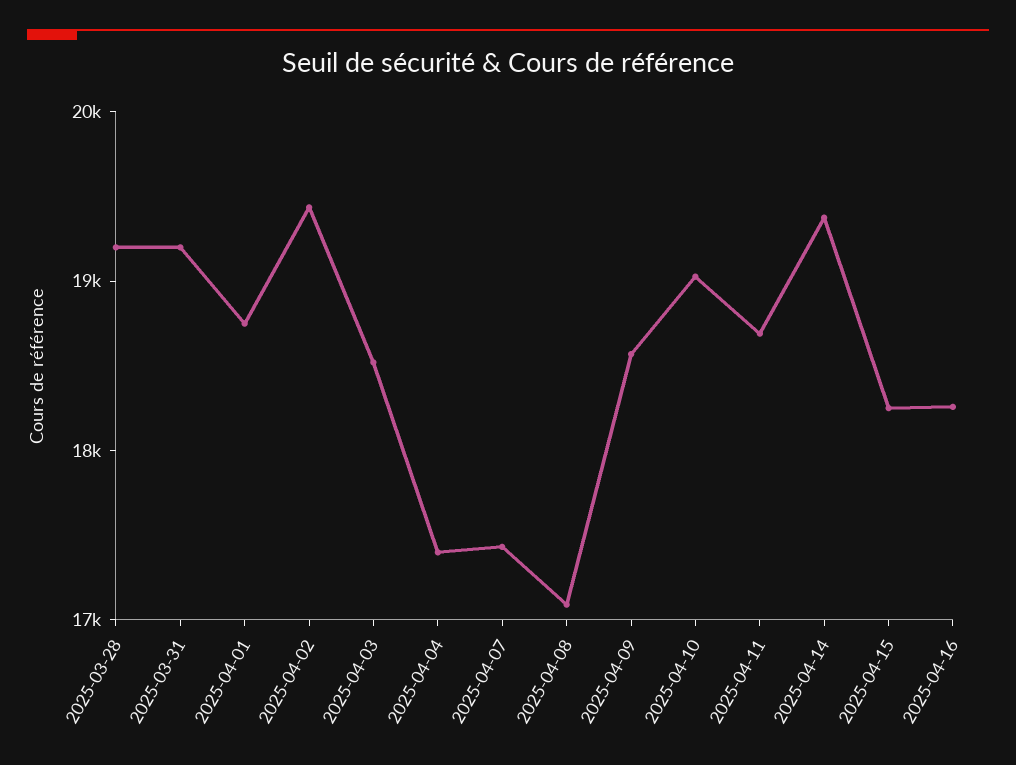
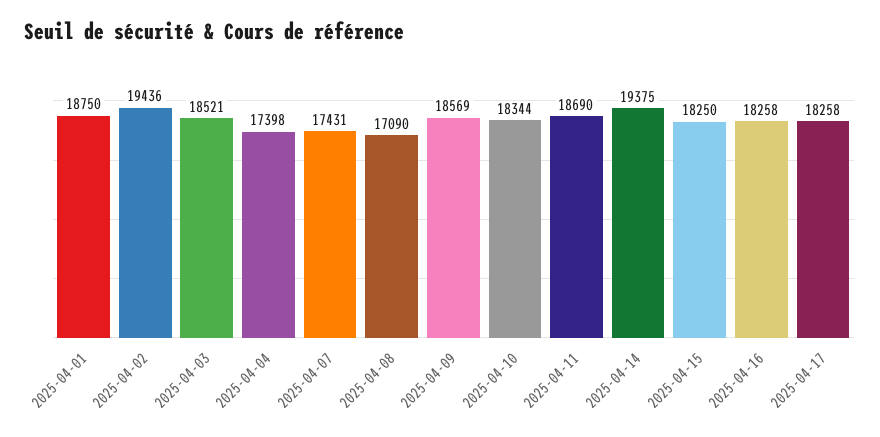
2025-03-28: 19200 -> none
2025-03-31: 19200 -> none
2025-04-10: 19000 -> 18344
2025-04-17: none -> 18258

